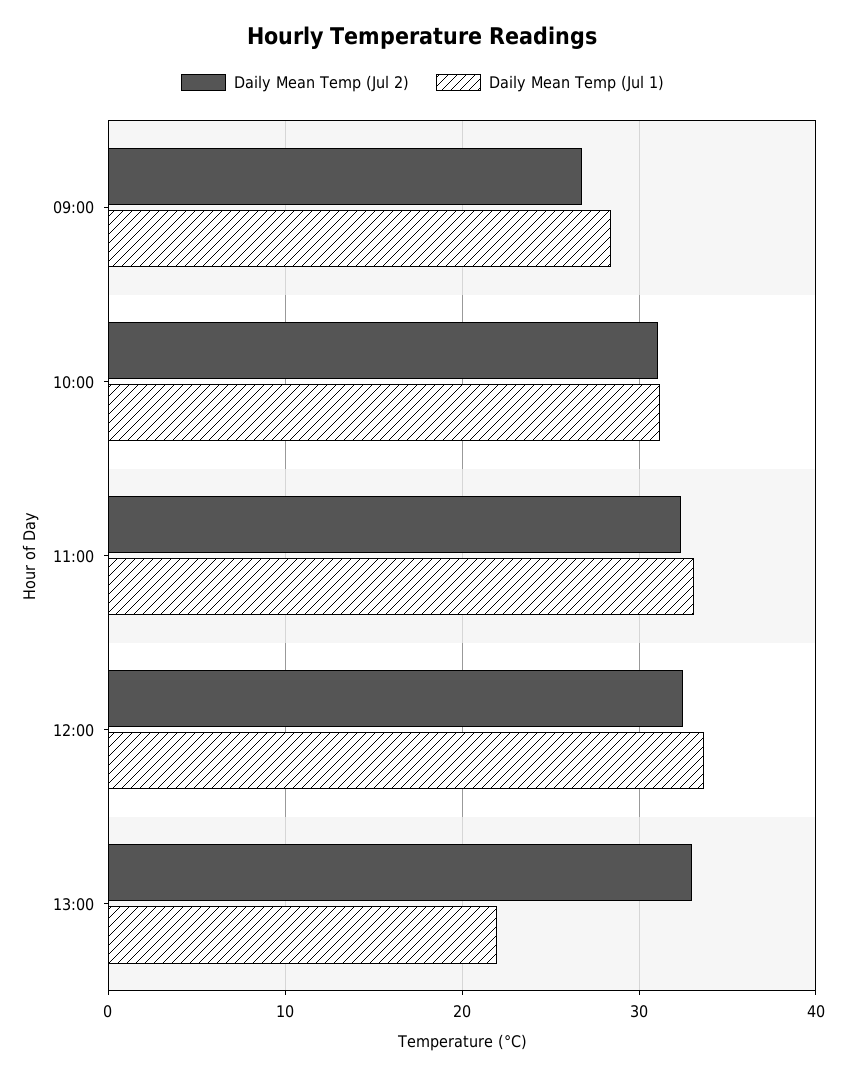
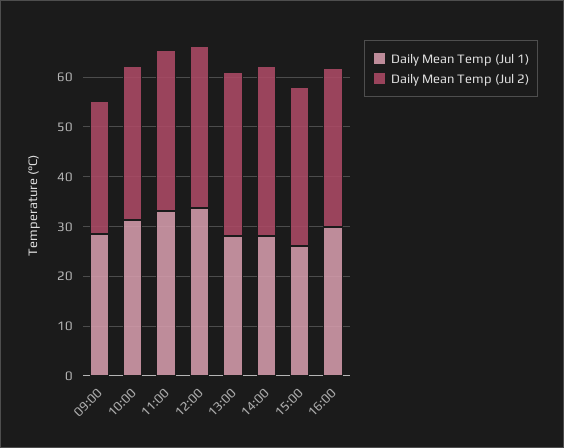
Daily Mean Temp (Jul 1), 13:00: 22 -> 28
Daily Mean Temp (Jul 1), 14:00: none -> 28
Daily Mean Temp (Jul 2), 14:00: none -> 34
Daily Mean Temp (Jul 1), 15:00: none -> 26
Daily Mean Temp (Jul 2), 15:00: none -> 32
Daily Mean Temp (Jul 1), 16:00: none -> 30
Daily Mean Temp (Jul 2), 16:00: none -> 32

